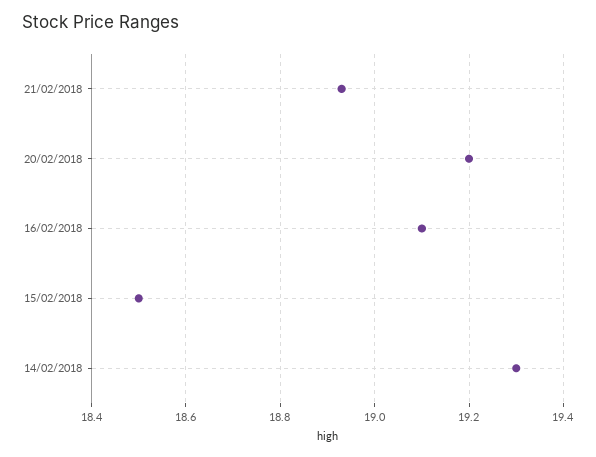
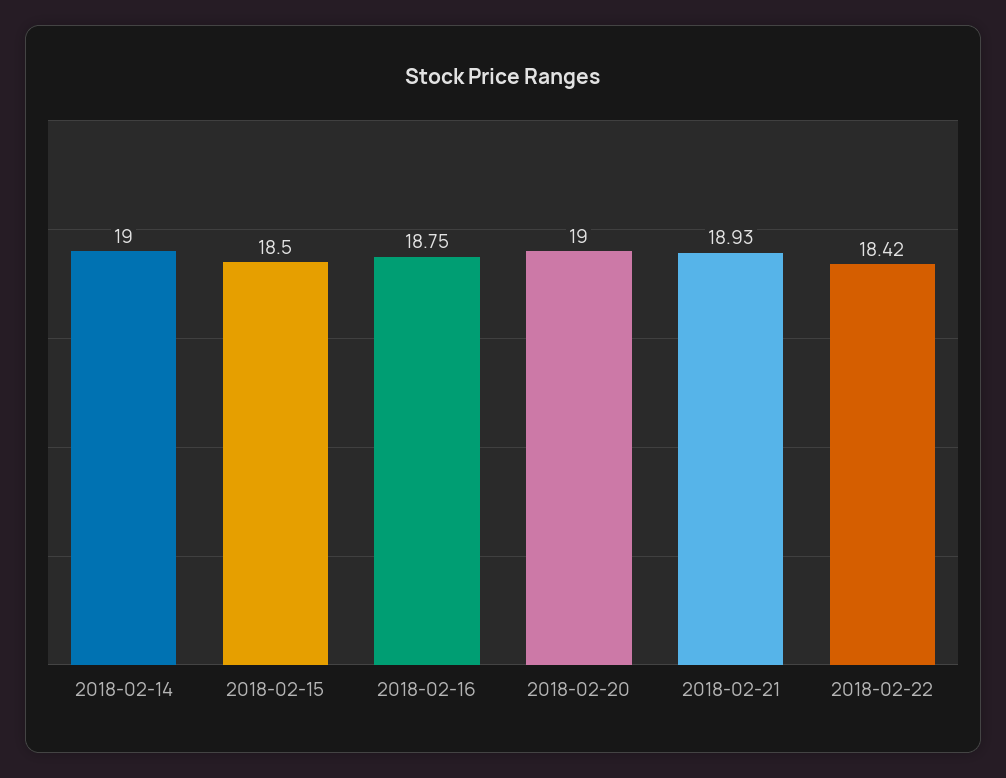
20/02/2018: 19.2 -> 19
16/02/2018: 19.1 -> 18.75
14/02/2018: 19.3 -> 19
2018-02-22: none -> 18.42

